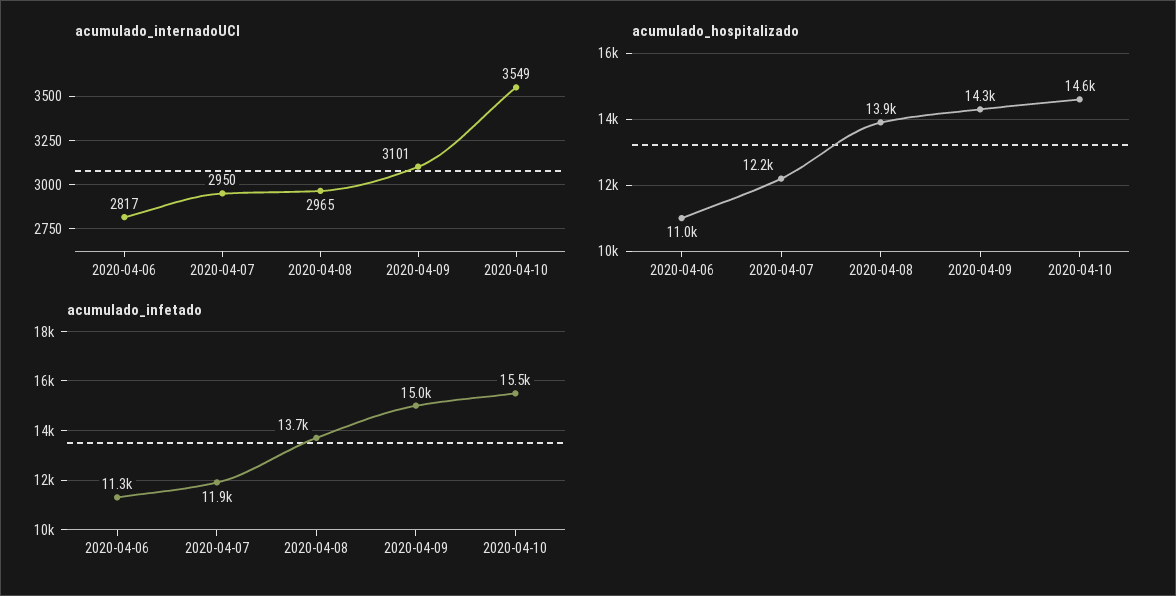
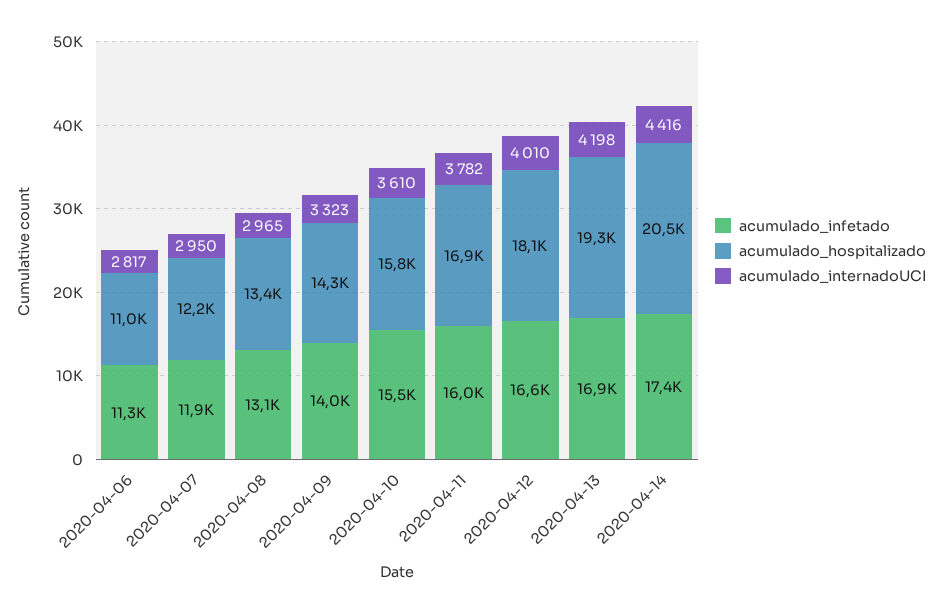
acumulado_internadoUCI, 2020-04-09: 3101 -> 3323
acumulado_internadoUCI, 2020-04-10: 3549 -> 3610
acumulado_hospitalizado, 2020-04-08: 13900 -> 13400
acumulado_hospitalizado, 2020-04-10: 14600 -> 15800
acumulado_infetado, 2020-04-08: 13700 -> 13100
acumulado_infetado, 2020-04-09: 15000 -> 14000
acumulado_infetado, 2020-04-11: none -> 16000
acumulado_hospitalizado, 2020-04-11: none -> 16900
acumulado_internadoUCI, 2020-04-11: none -> 3782
acumulado_infetado, 2020-04-12: none -> 16600
acumulado_hospitalizado, 2020-04-12: none -> 18100
acumulado_internadoUCI, 2020-04-12: none -> 4010
acumulado_infetado, 2020-04-13: none -> 16900
acumulado_hospitalizado, 2020-04-13: none -> 19300
acumulado_internadoUCI, 2020-04-13: none -> 4198
acumulado_infetado, 2020-04-14: none -> 17400
acumulado_hospitalizado, 2020-04-14: none -> 20500
acumulado_internadoUCI, 2020-04-14: none -> 4416

